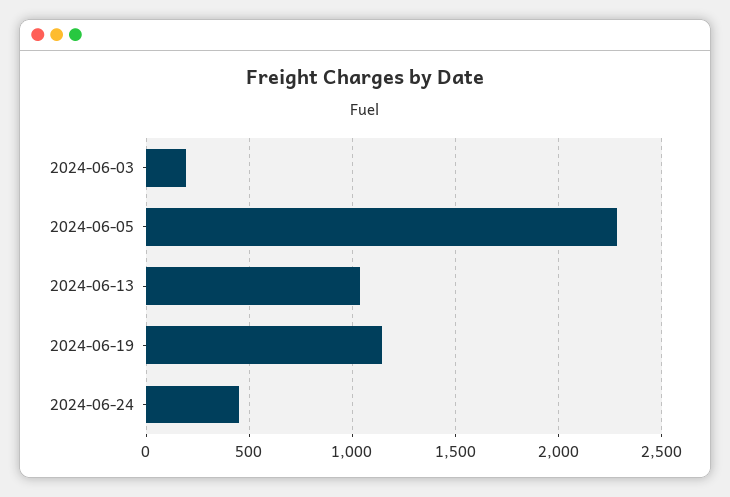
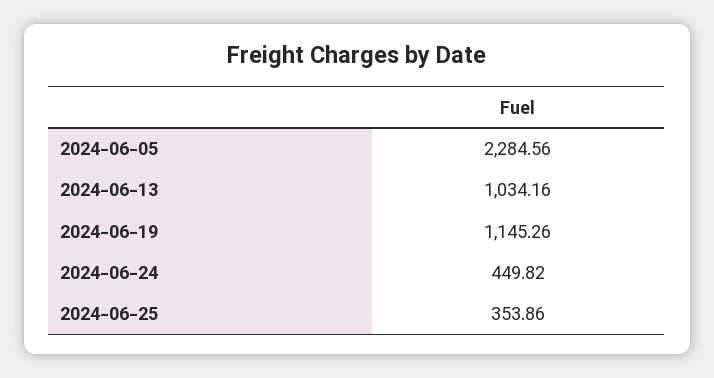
2024-06-03: 200 -> none
2024-06-25: none -> 353.86

